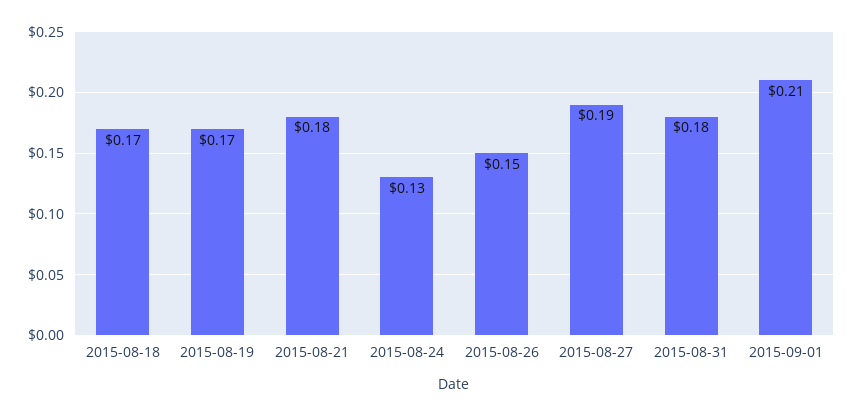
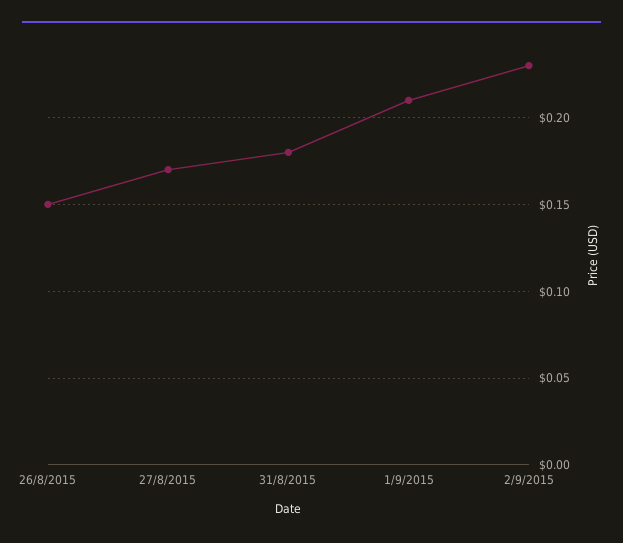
2015-08-18: 0.17 -> none
2015-08-19: 0.17 -> none
2015-08-21: 0.18 -> none
2015-08-24: 0.13 -> none
2015-08-27: 0.19 -> 0.17
2/9/2015: none -> 0.23

